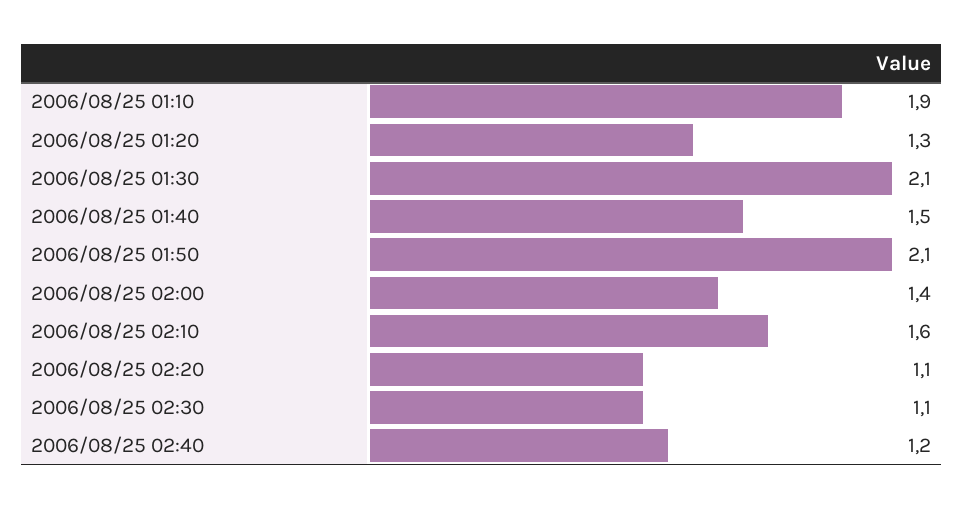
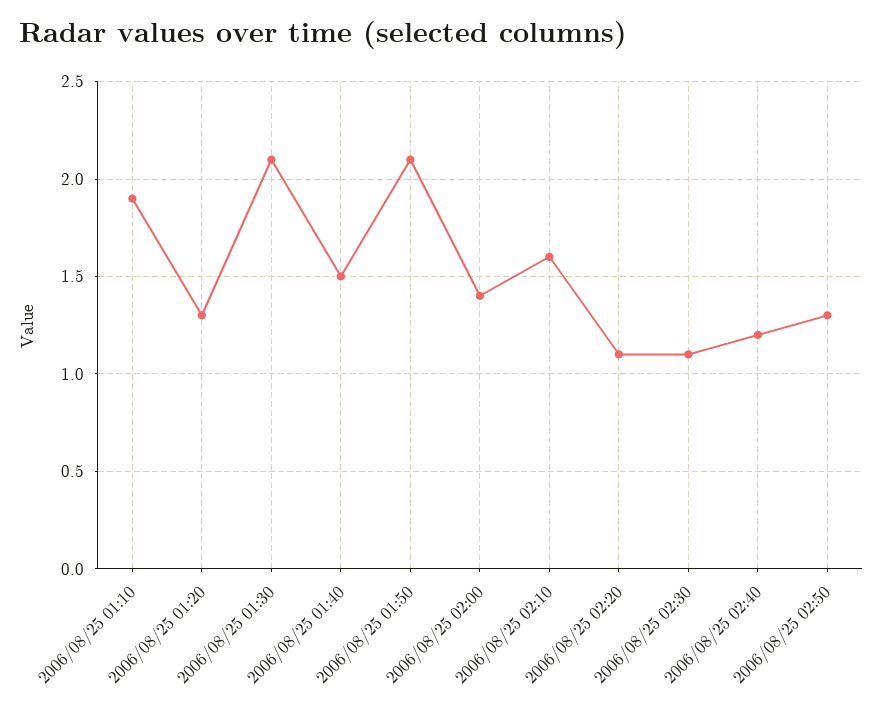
2006/08/25 02:50: none -> 1.3

